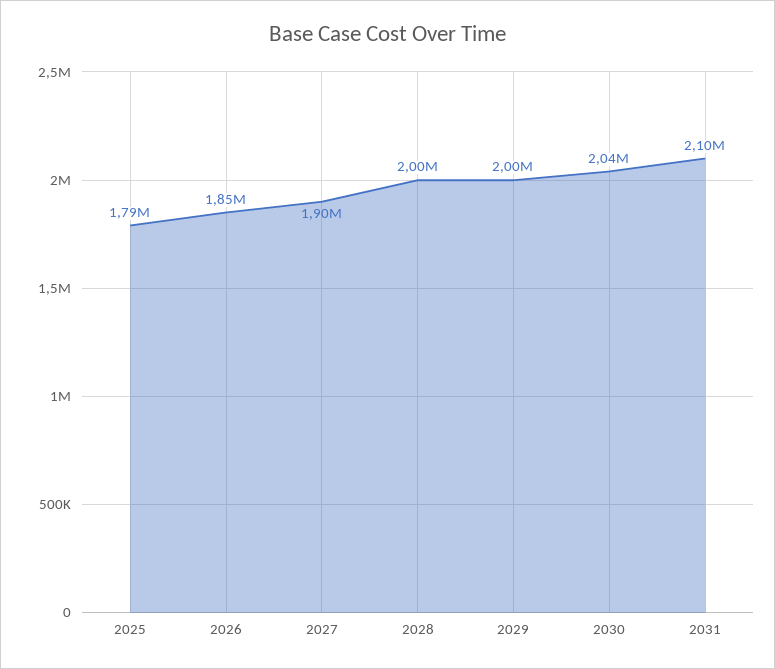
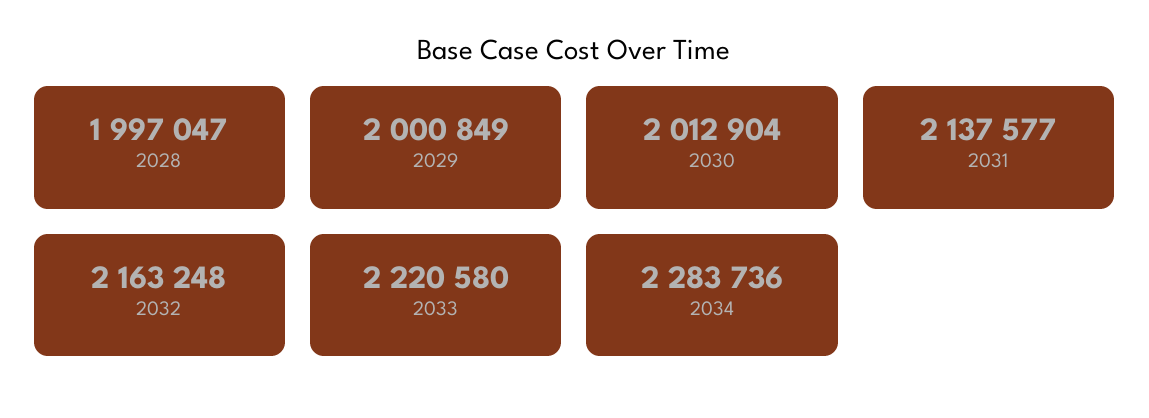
2025: 1790000 -> none
2026: 1850000 -> none
2027: 1900000 -> none
2030: 2040000 -> 2012904
2031: 2100000 -> 2137577
2032: none -> 2163248
2033: none -> 2220580
2034: none -> 2283736

